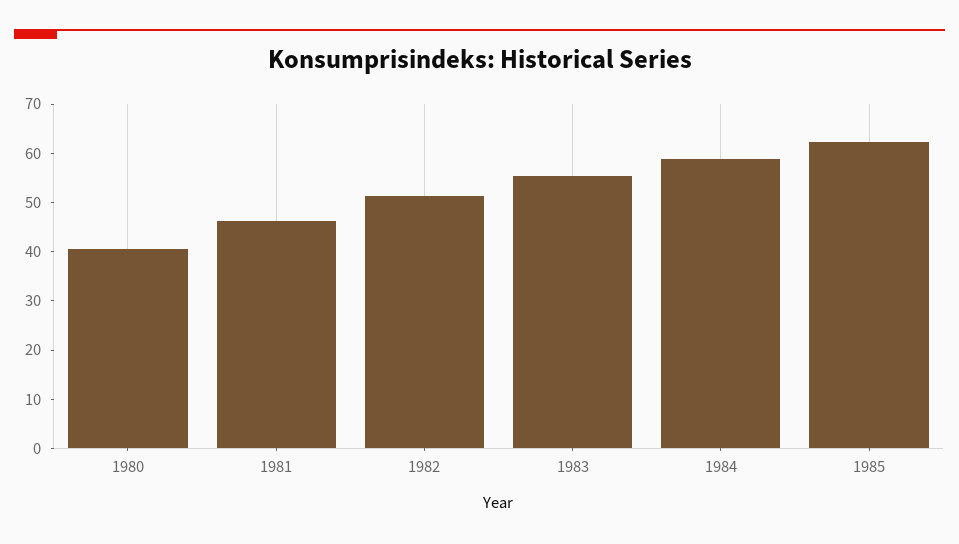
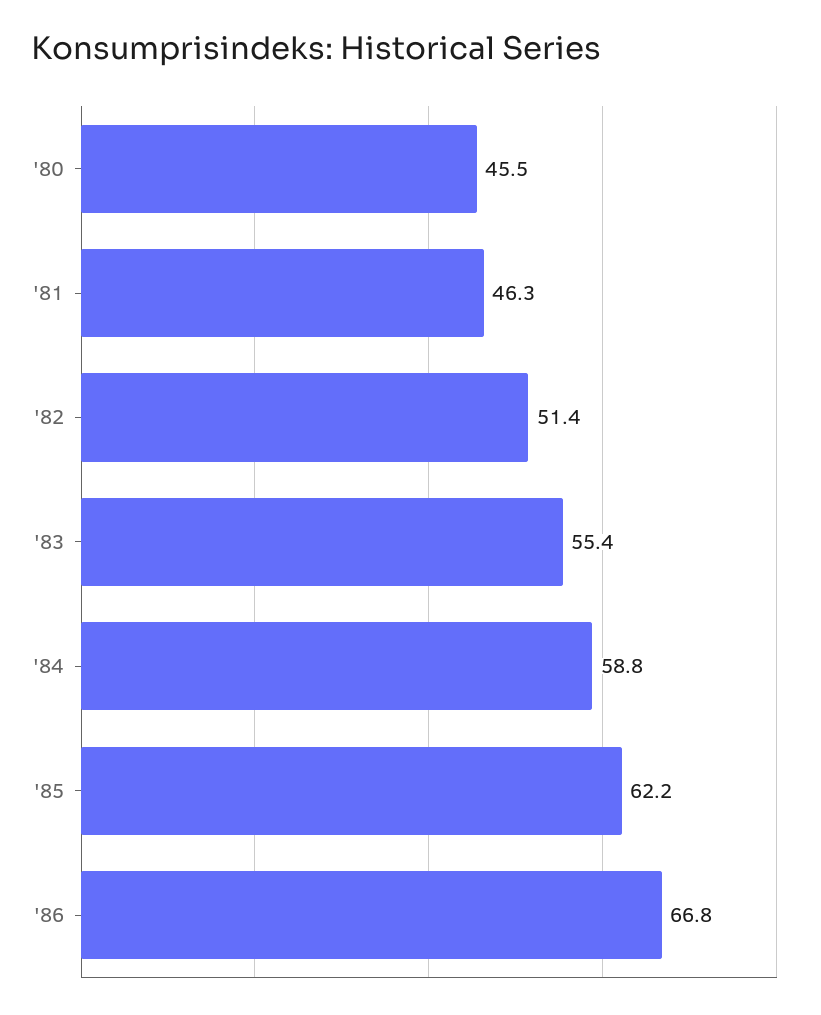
1980: 40 -> 45.5
'86: none -> 66.8

